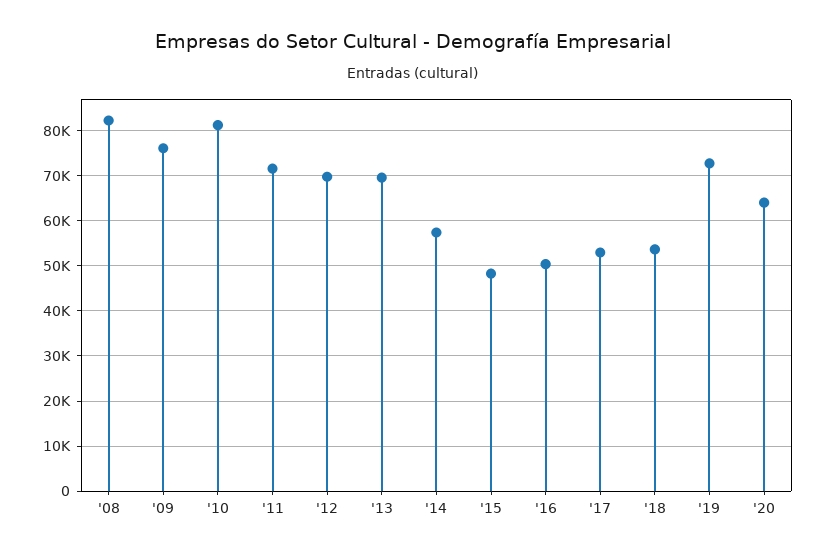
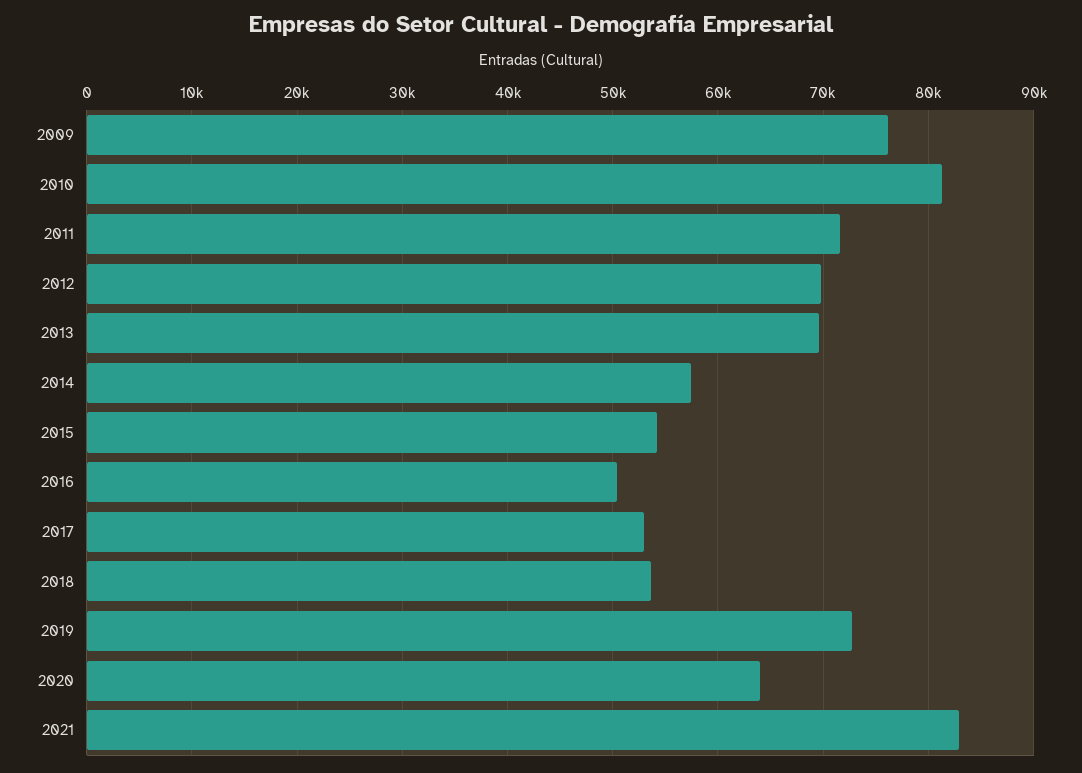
'08: 82000 -> none
'15: 48000 -> 54000
2021: none -> 83000

